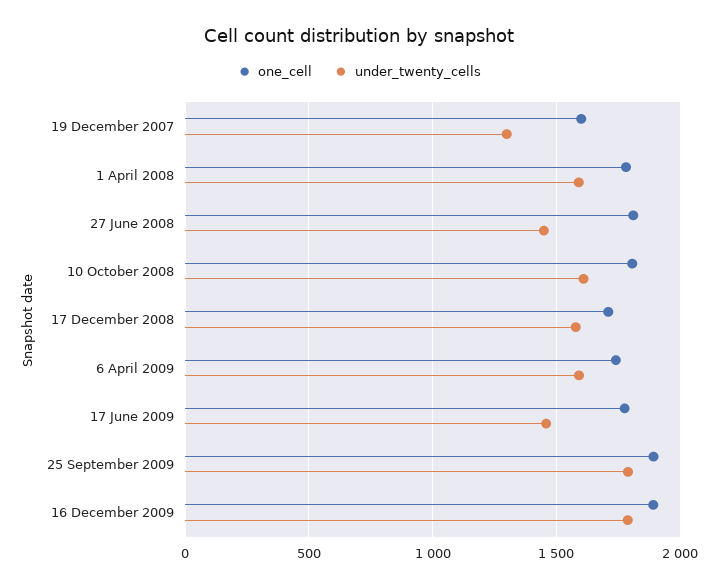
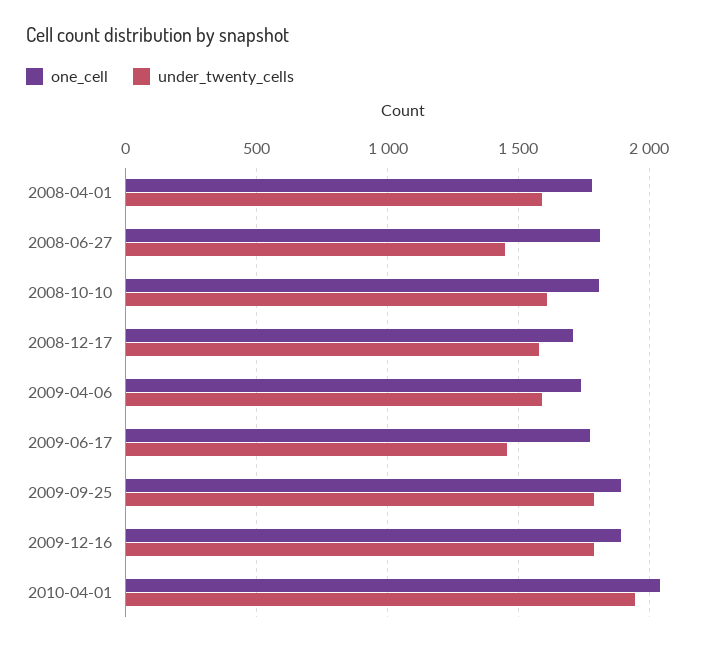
one_cell, 19 December 2007: 1600 -> none
under_twenty_cells, 19 December 2007: 1300 -> none
one_cell, 2010-04-01: none -> 2050
under_twenty_cells, 2010-04-01: none -> 1950

